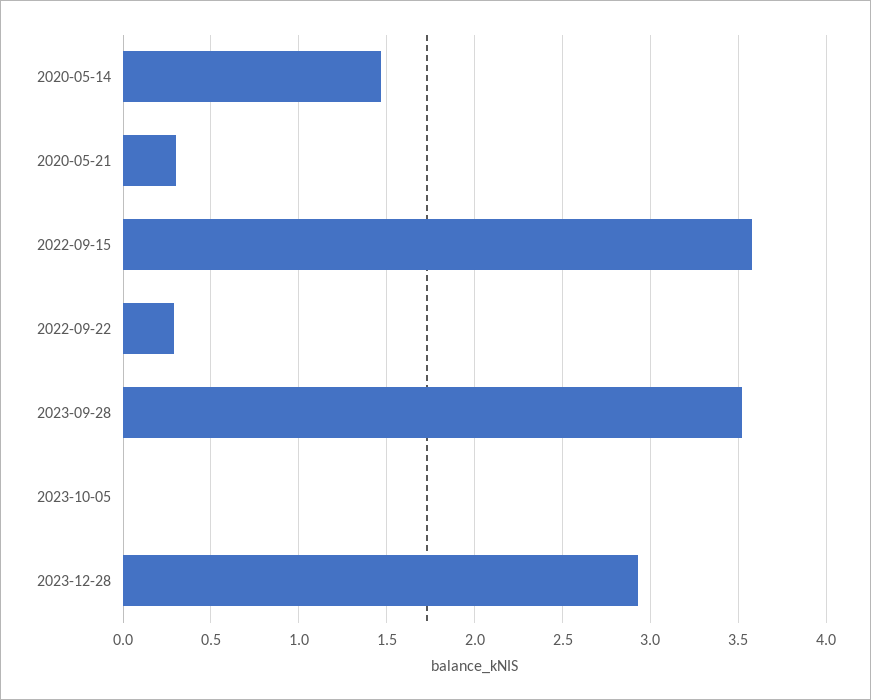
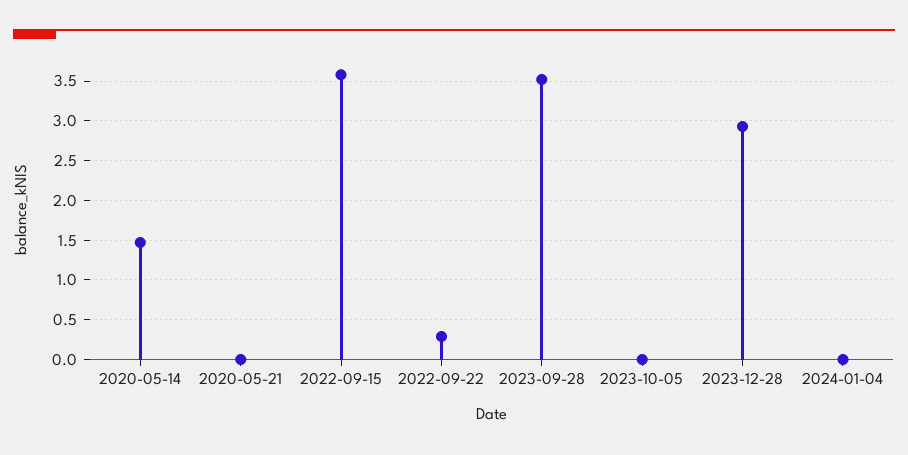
2020-05-21: 0.3 -> 0
2024-01-04: none -> 0

